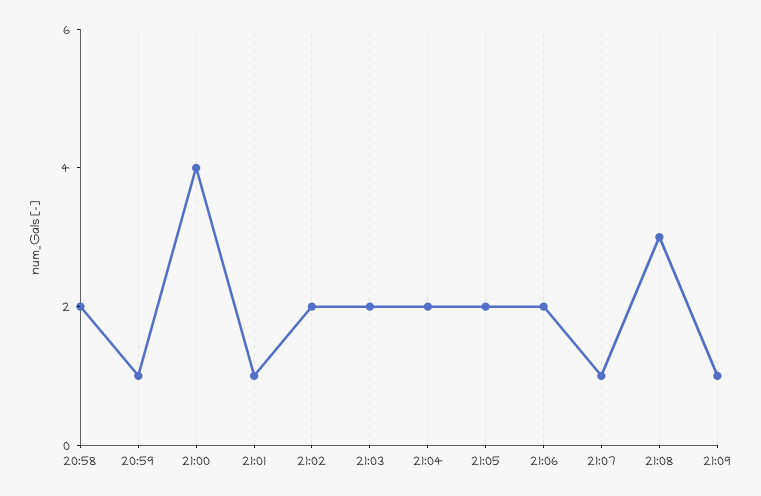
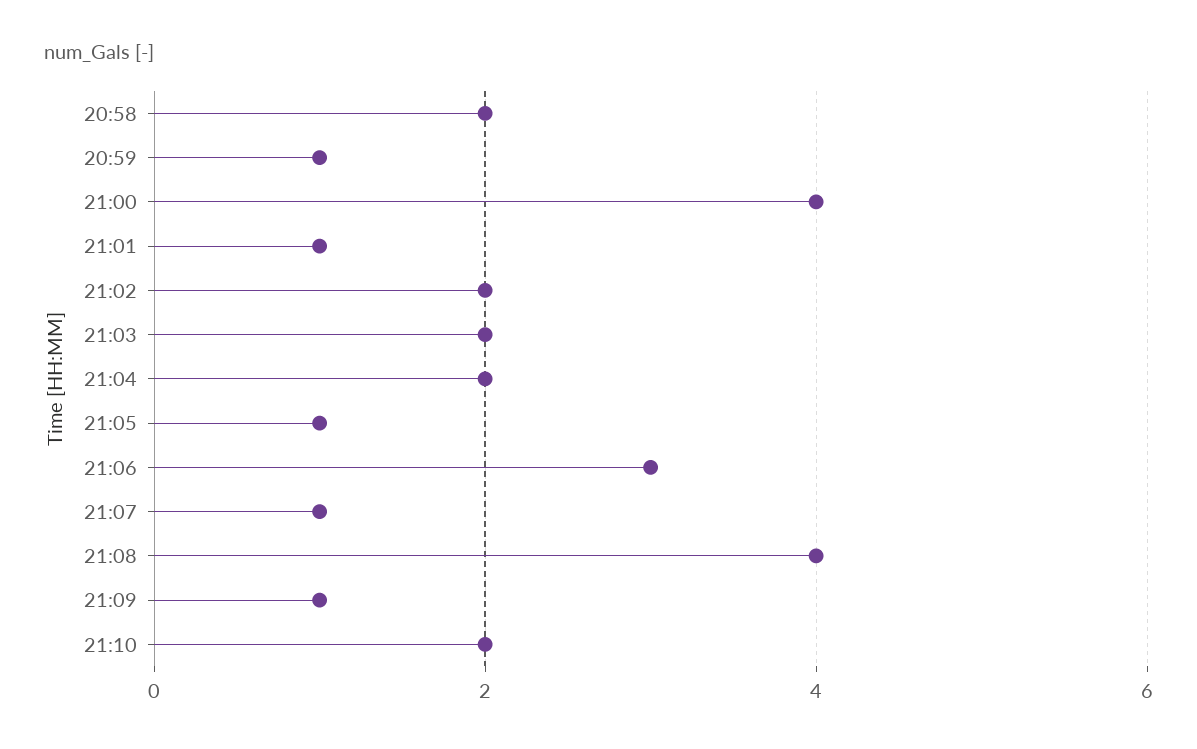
21:05: 2 -> 1
21:06: 2 -> 3
21:08: 3 -> 4
21:10: none -> 2

